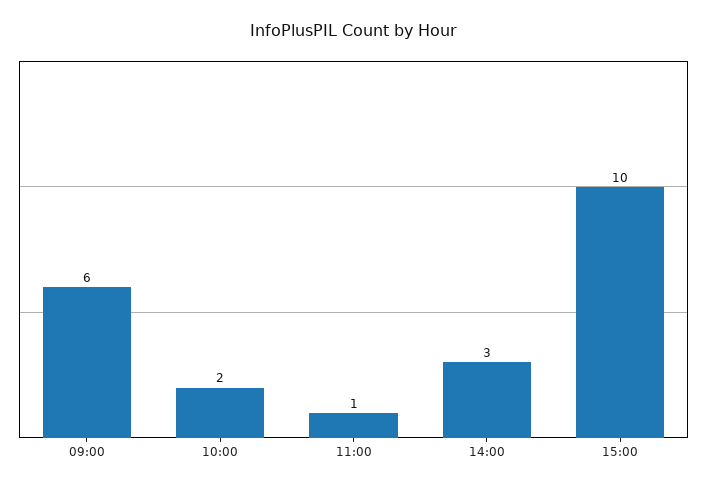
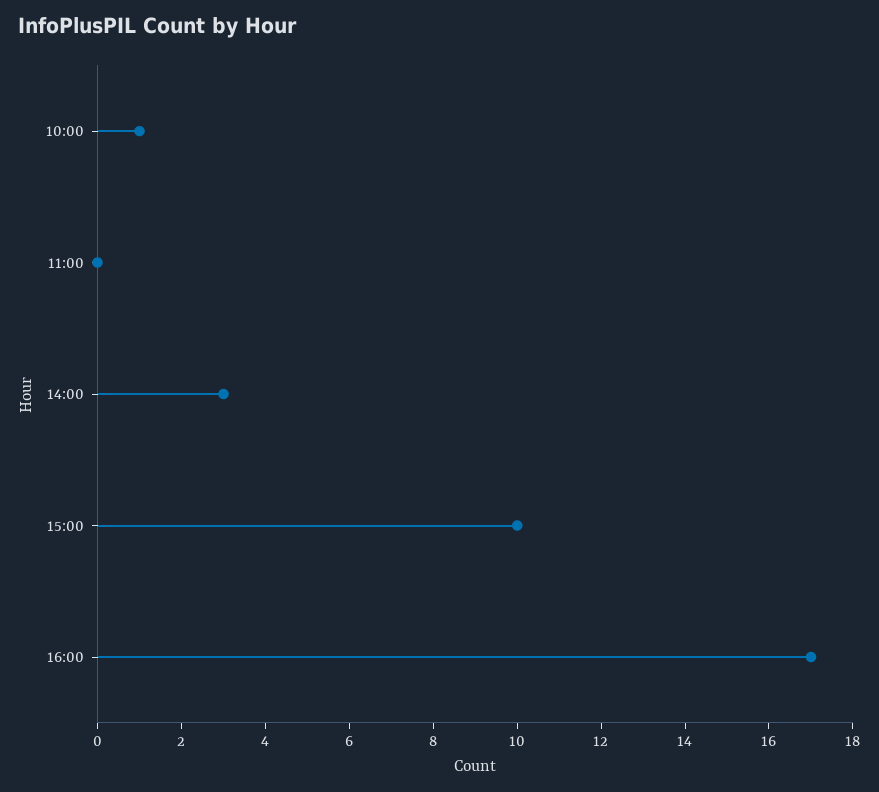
09:00: 6 -> none
10:00: 2 -> 1
11:00: 1 -> 0
16:00: none -> 17

